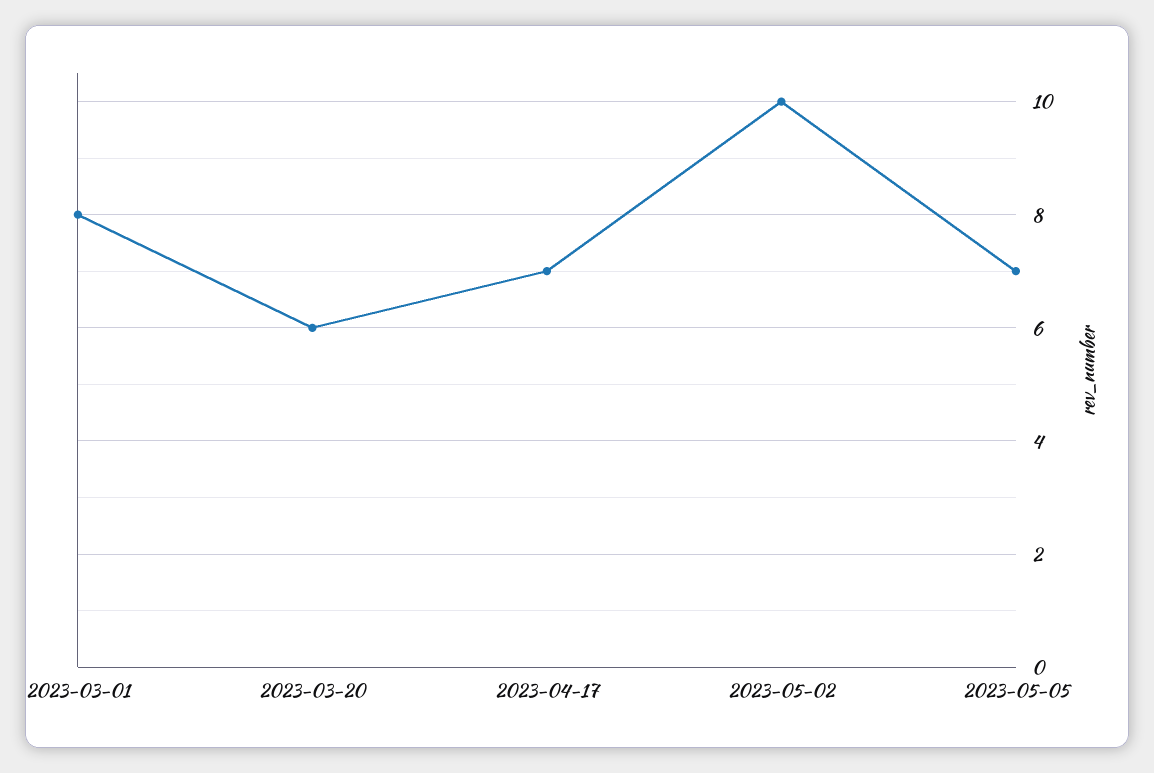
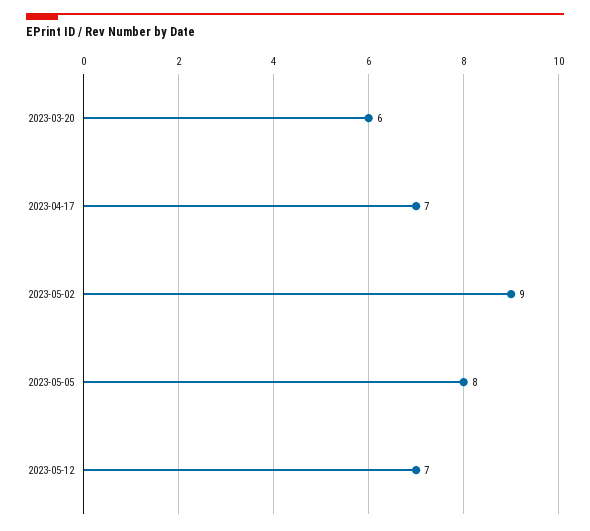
2023-03-01: 8 -> none
2023-05-02: 10 -> 9
2023-05-05: 7 -> 8
2023-05-12: none -> 7

